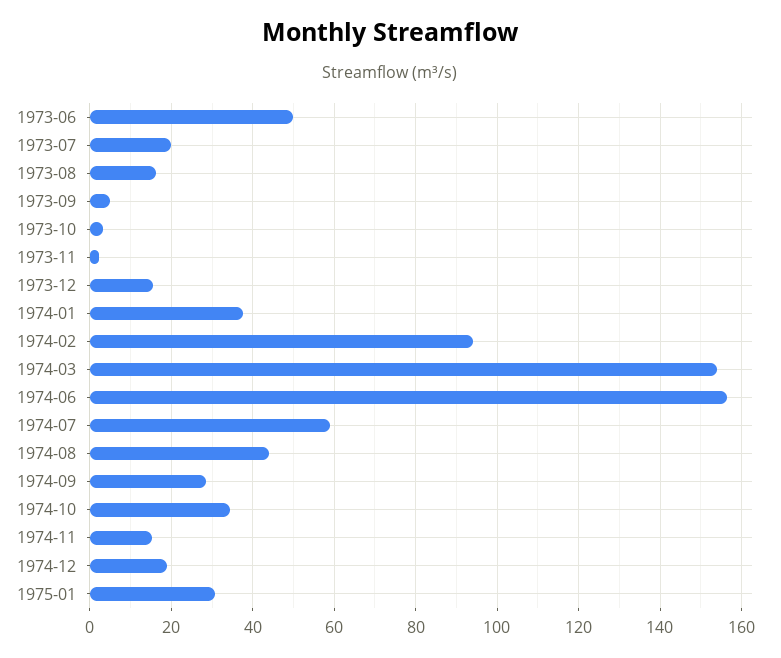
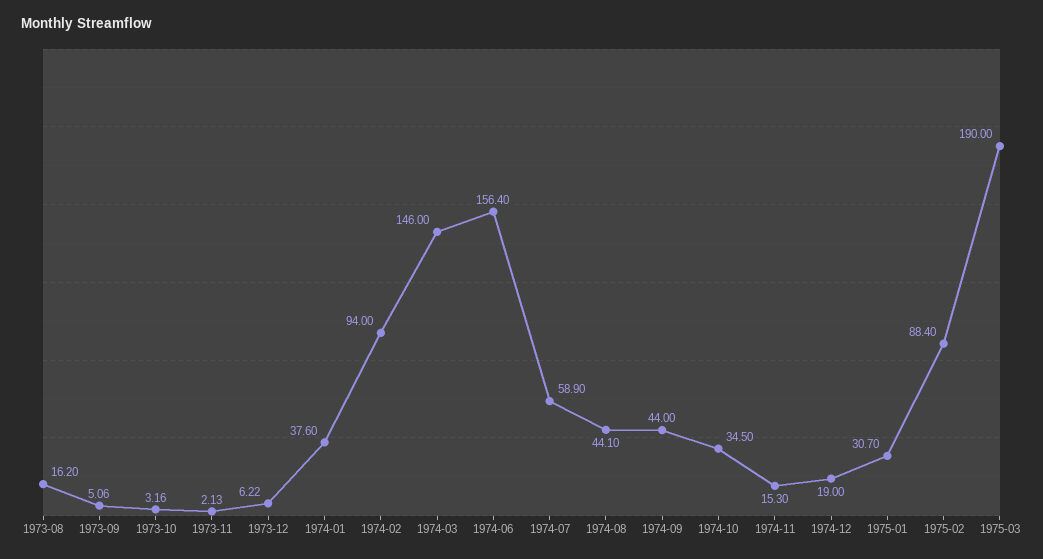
1973-06: 50 -> none
1973-07: 20 -> none
1973-12: 16 -> 6.22
1974-03: 154 -> 146
1974-09: 28 -> 44
1975-02: none -> 88.4
1975-03: none -> 190

